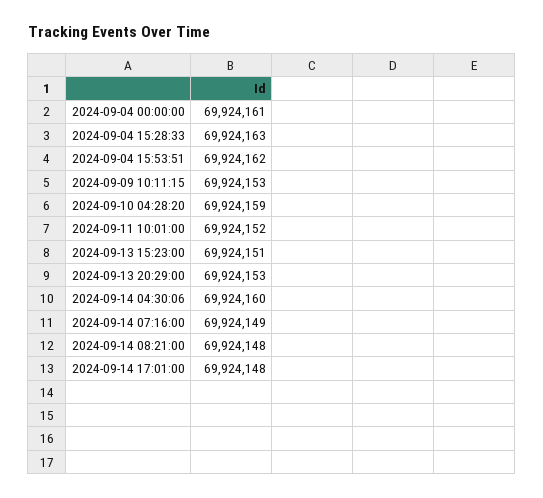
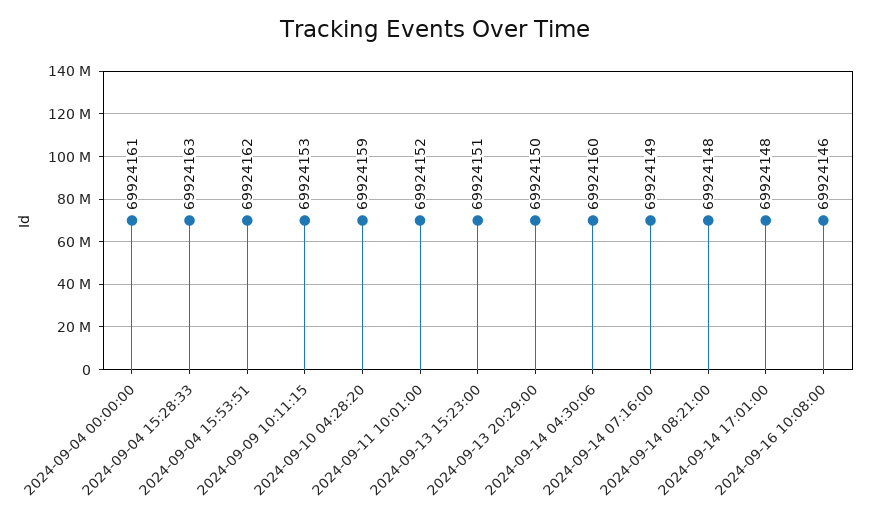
2024-09-13 20:29:00: 69924153 -> 69924150
2024-09-16 10:08:00: none -> 69924146

